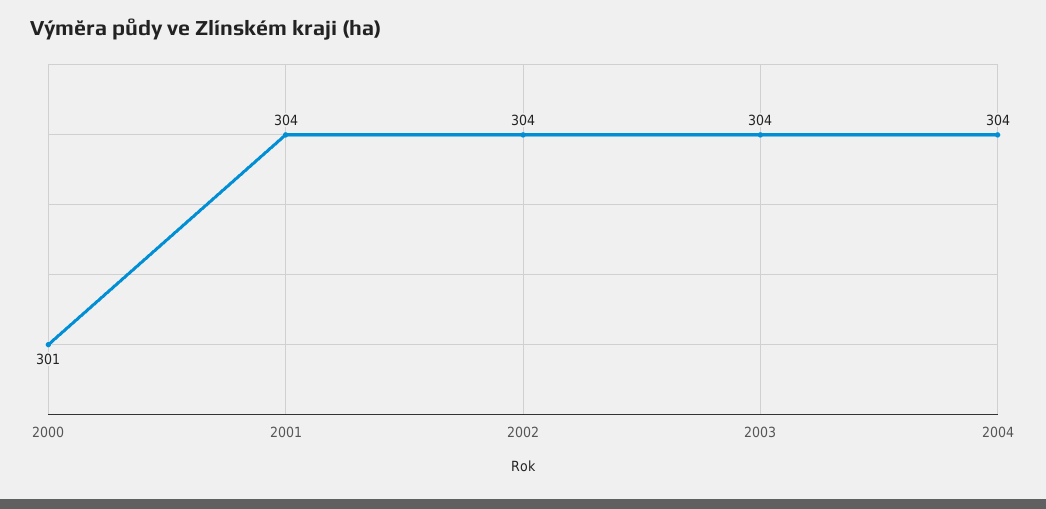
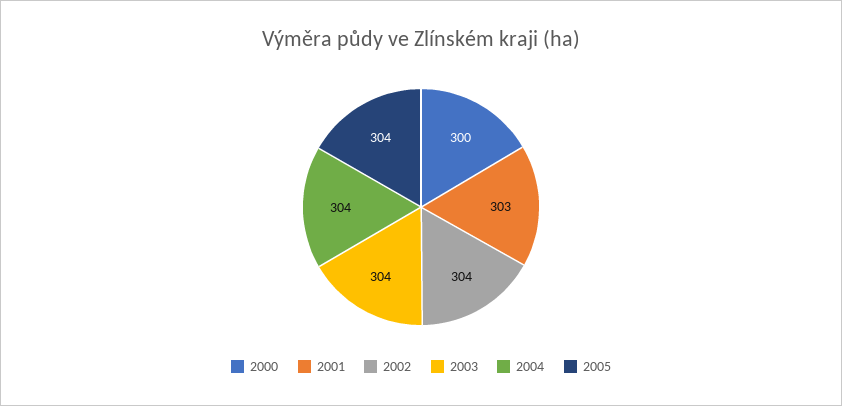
2000: 301 -> 300
2001: 304 -> 303
2005: none -> 304

